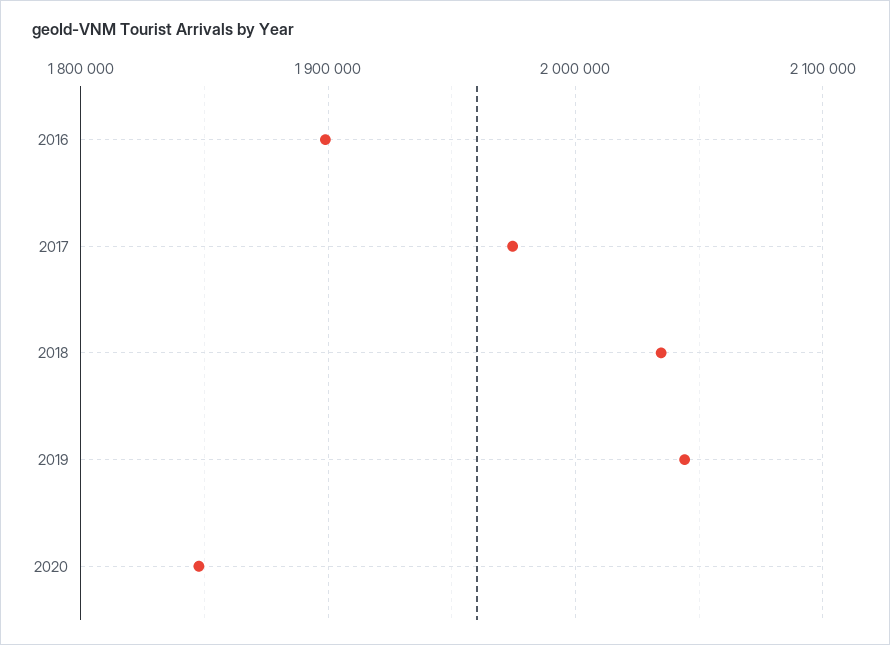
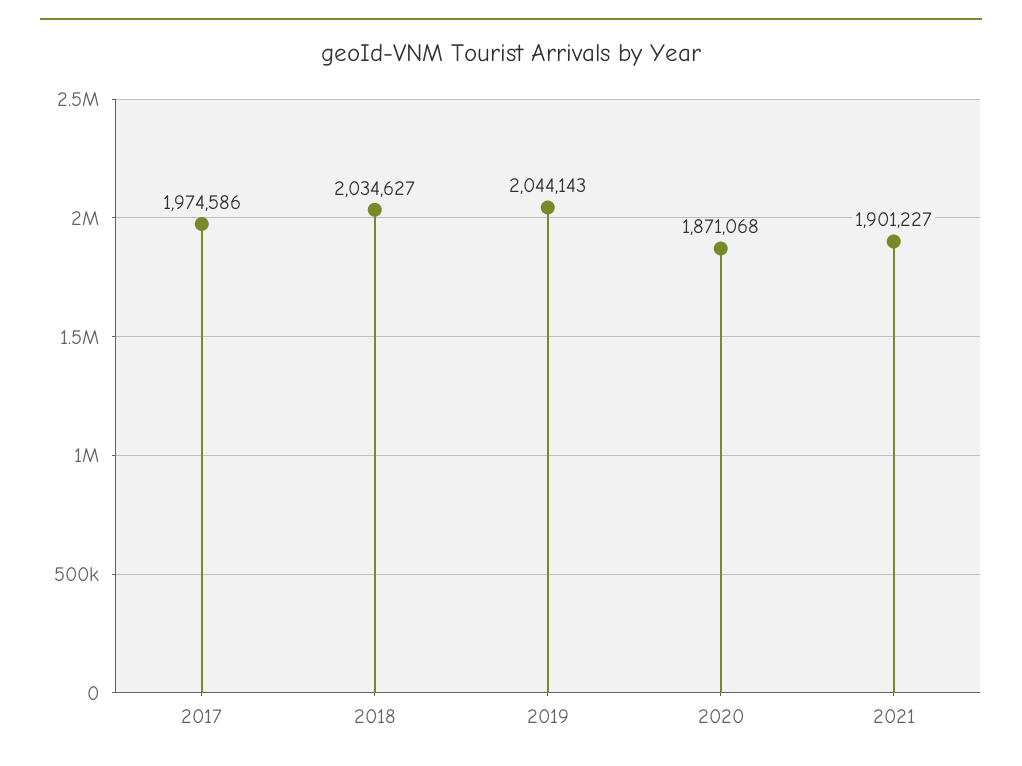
2016: 1900000 -> none
2020: 1850000 -> 1871068
2021: none -> 1901227

